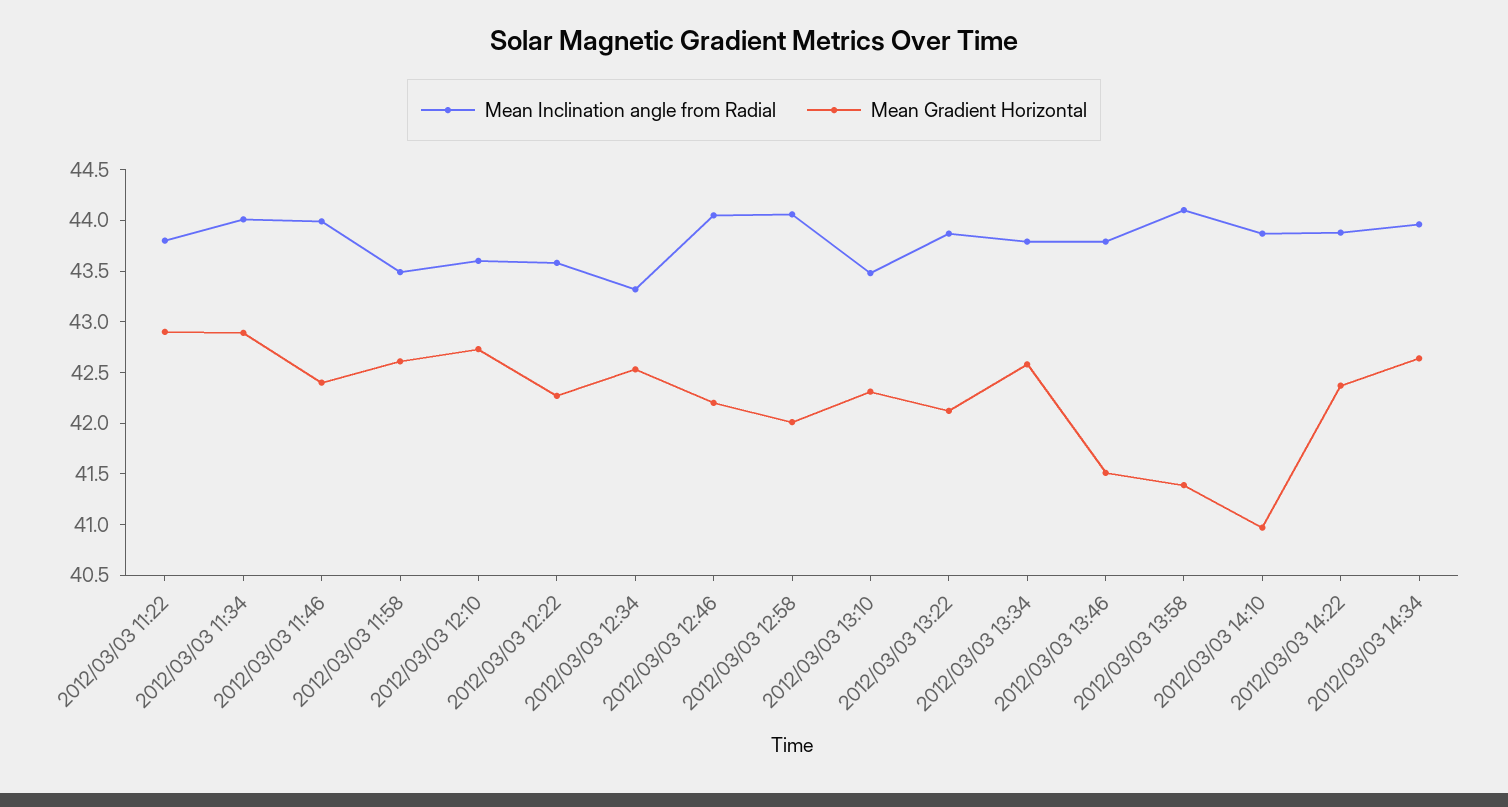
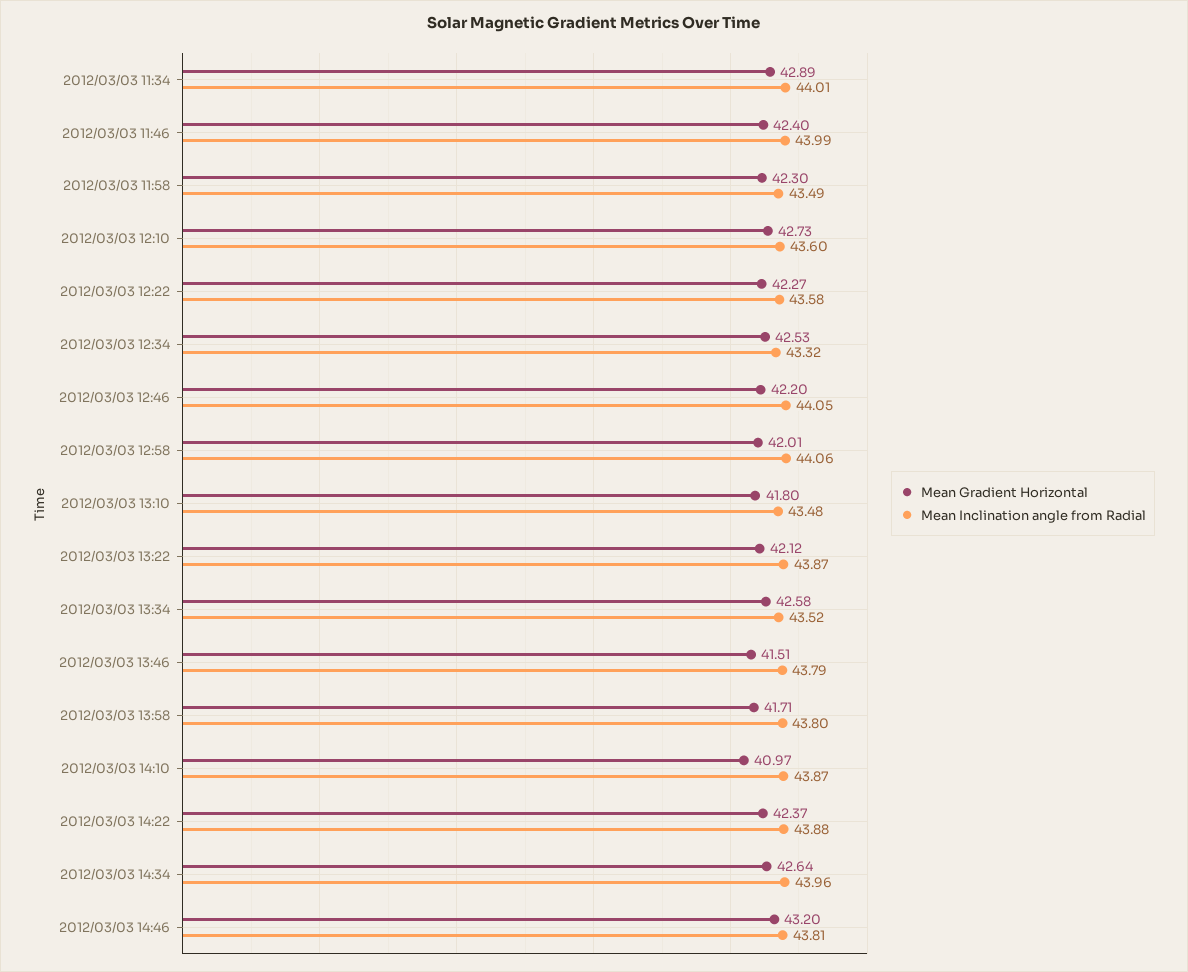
Mean Inclination angle from Radial, 2012/03/03 11:22: 43.8 -> none
Mean Gradient Horizontal, 2012/03/03 11:22: 42.9 -> none
Mean Gradient Horizontal, 2012/03/03 11:58: 42.6 -> 42.3
Mean Gradient Horizontal, 2012/03/03 13:10: 42.3 -> 41.8
Mean Inclination angle from Radial, 2012/03/03 13:34: 43.8 -> 43.52
Mean Inclination angle from Radial, 2012/03/03 13:58: 44.1 -> 43.8
Mean Gradient Horizontal, 2012/03/03 13:58: 41.4 -> 41.71
Mean Gradient Horizontal, 2012/03/03 14:46: none -> 43.2
Mean Inclination angle from Radial, 2012/03/03 14:46: none -> 43.81

